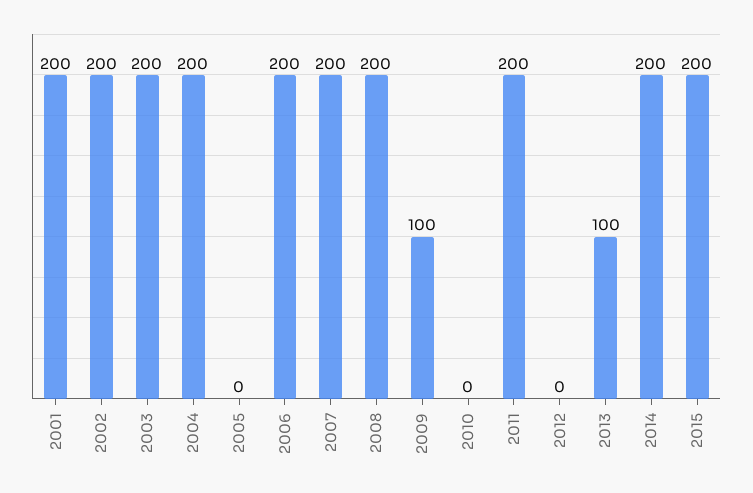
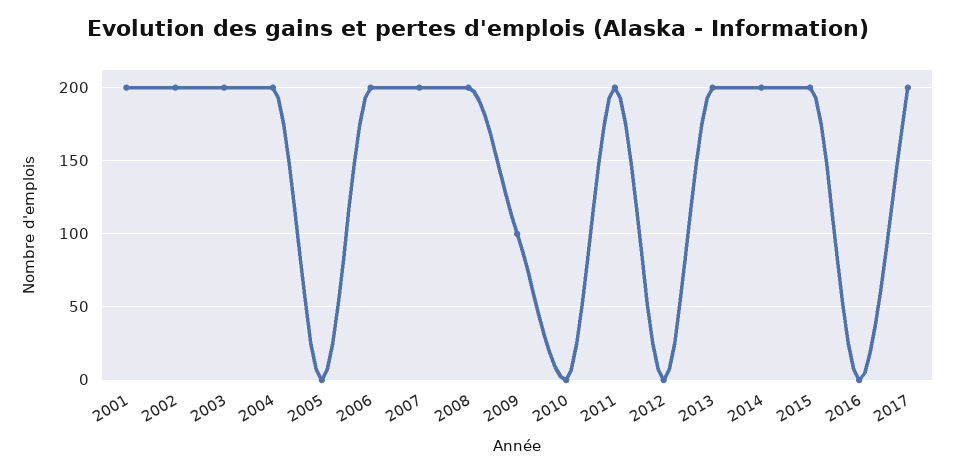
2013: 100 -> 200
2016: none -> 0
2017: none -> 200

